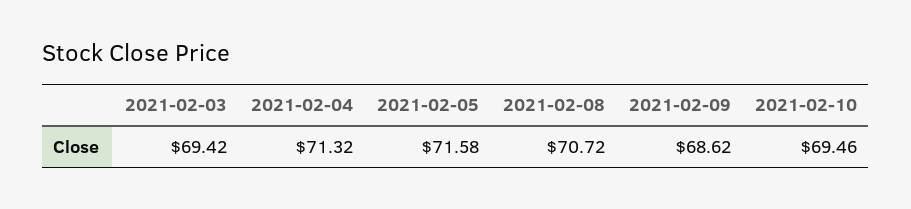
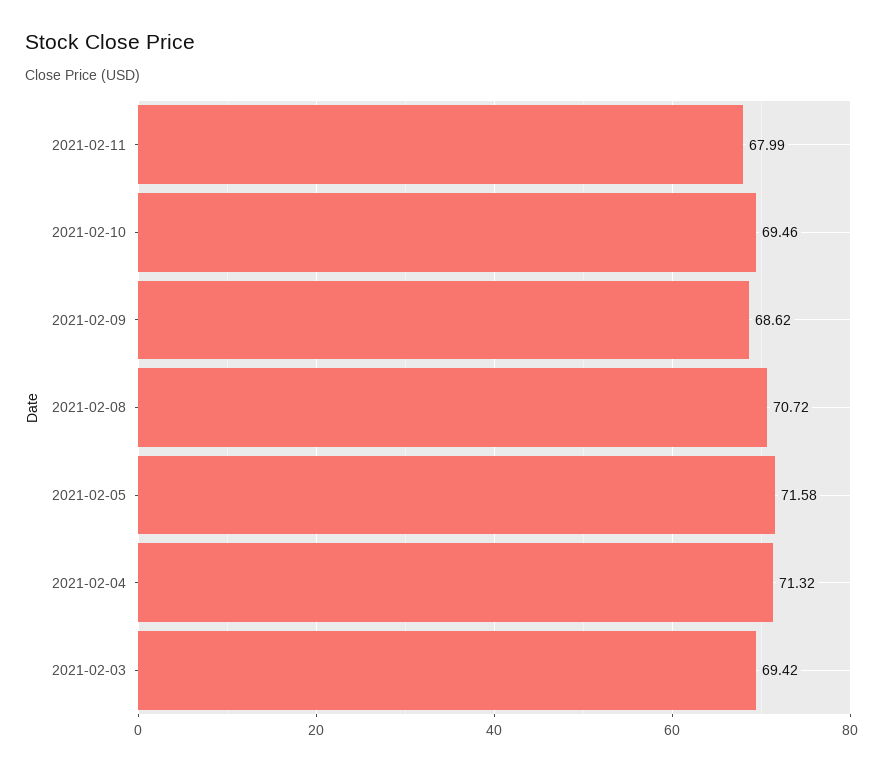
2021-02-11: none -> 67.99

